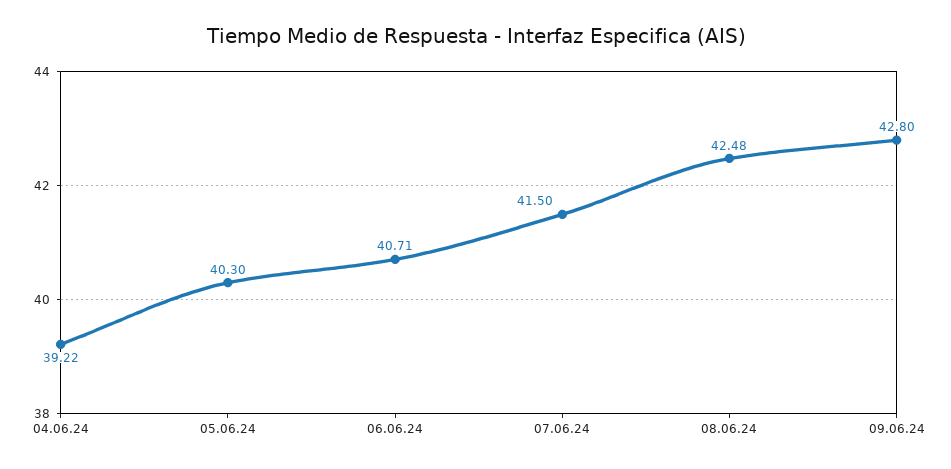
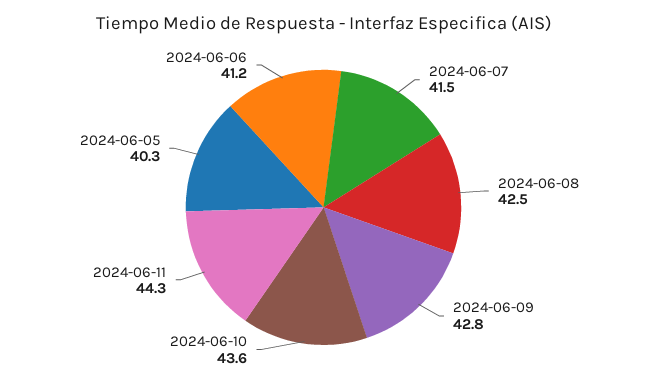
04.06.24: 39.22 -> none
06.06.24: 40.71 -> 41.2
2024-06-10: none -> 43.6
2024-06-11: none -> 44.3

